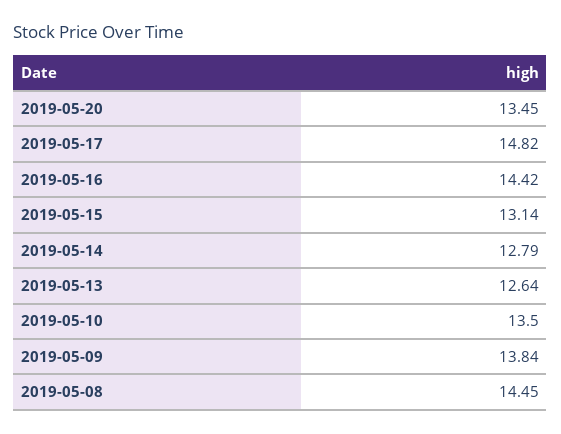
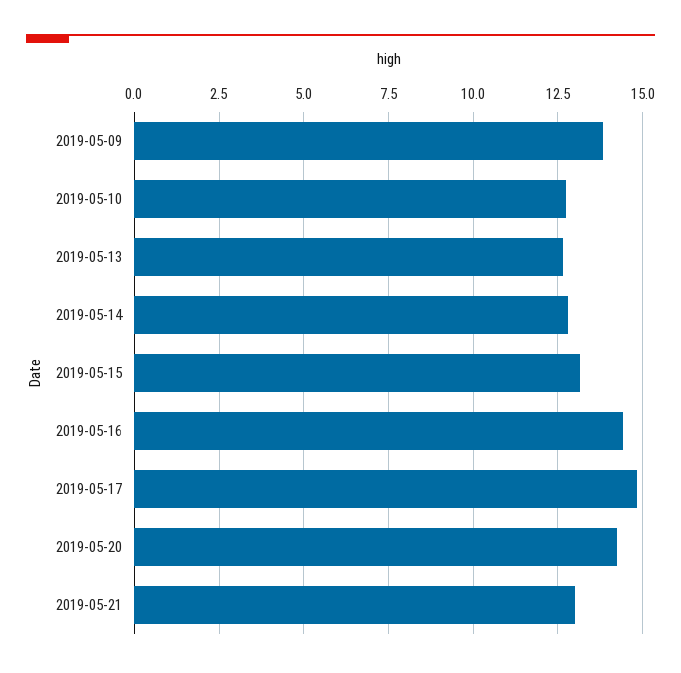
2019-05-20: 13.45 -> 14.25
2019-05-10: 13.5 -> 12.75
2019-05-08: 14.45 -> none
2019-05-21: none -> 13

